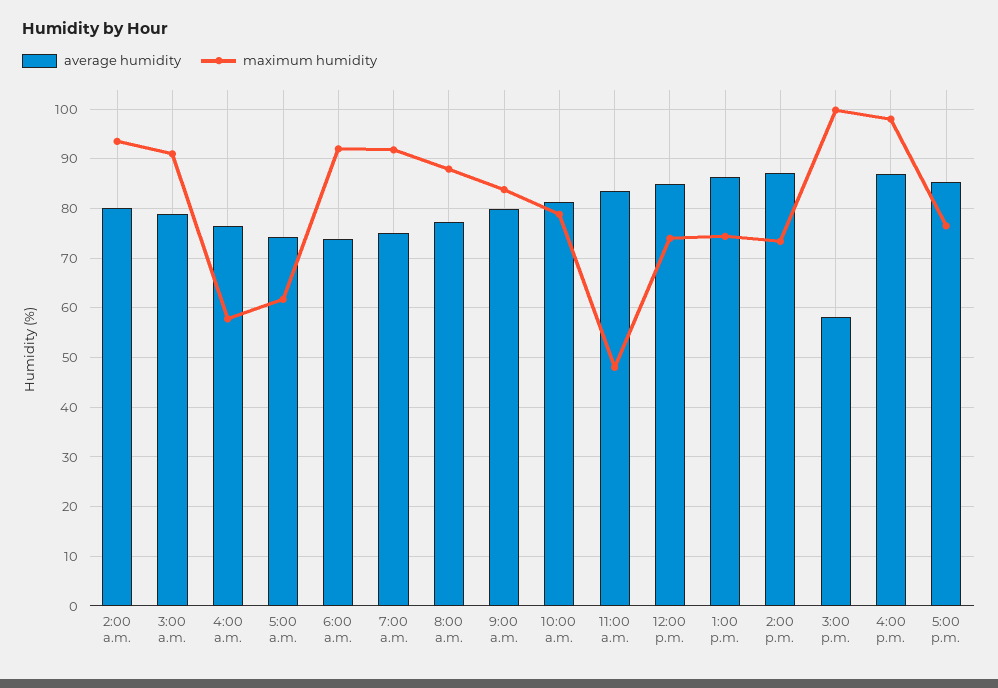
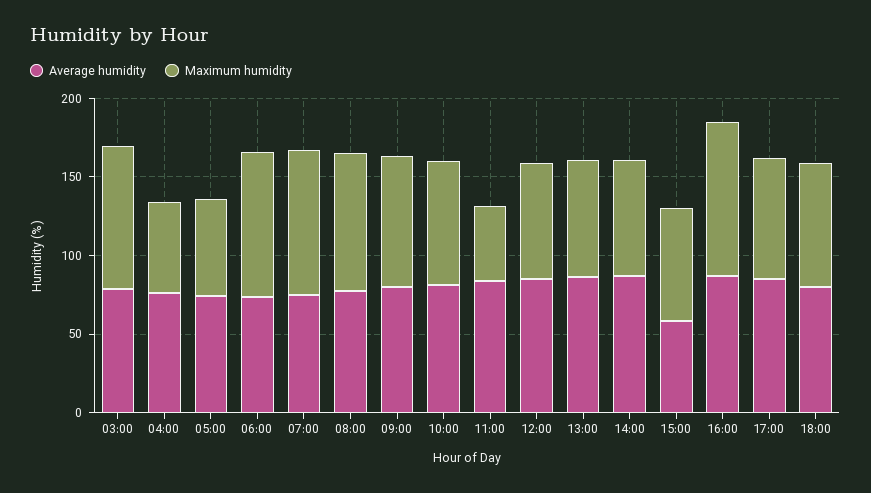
average humidity, 2:00 a.m.: 80 -> none
maximum humidity, 2:00 a.m.: 94 -> none
maximum humidity, 3:00 p.m.: 100 -> 70
average humidity, 18:00: none -> 80
maximum humidity, 18:00: none -> 80

